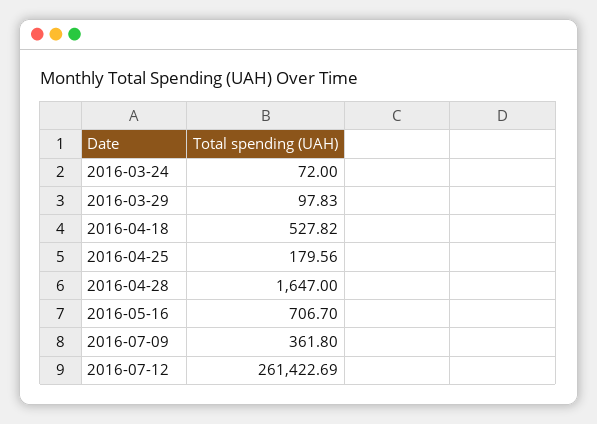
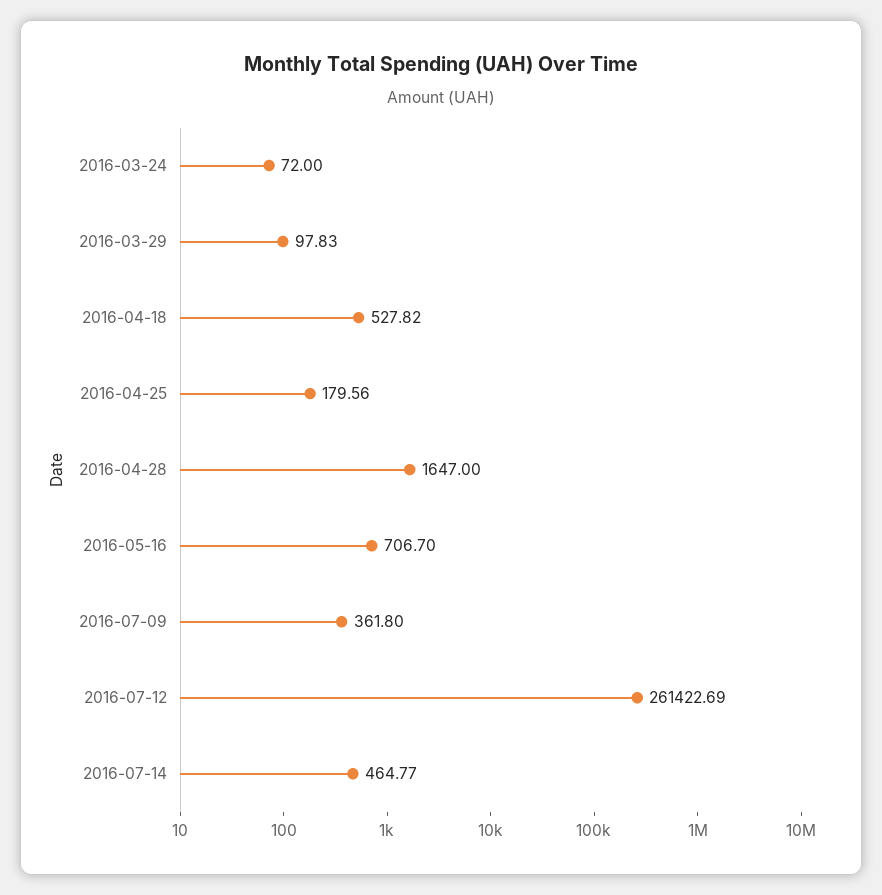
2016-07-14: none -> 464.77

